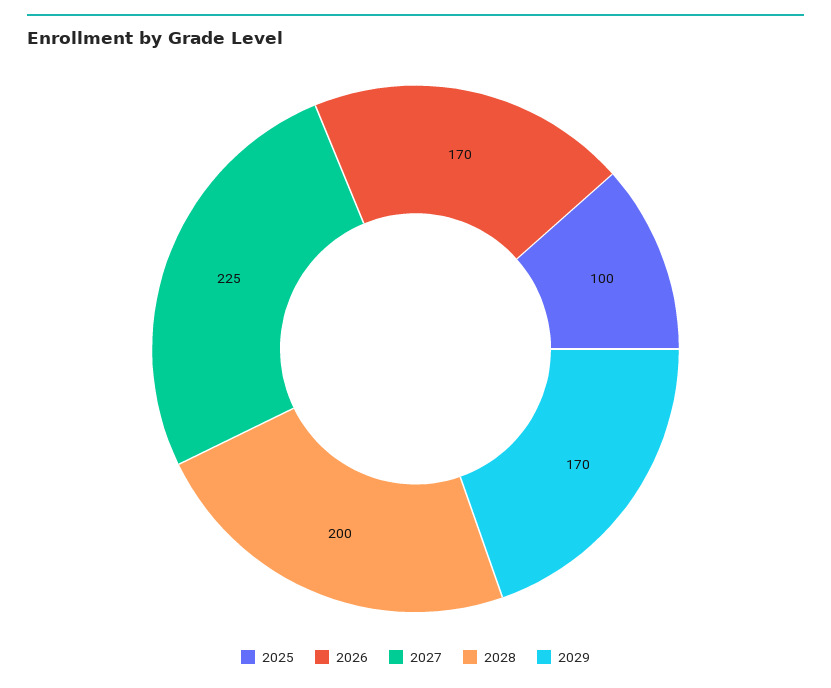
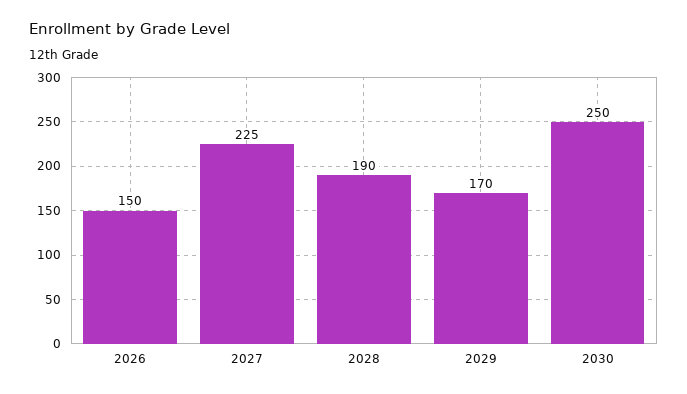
2025: 100 -> none
2026: 170 -> 150
2028: 200 -> 190
2030: none -> 250

